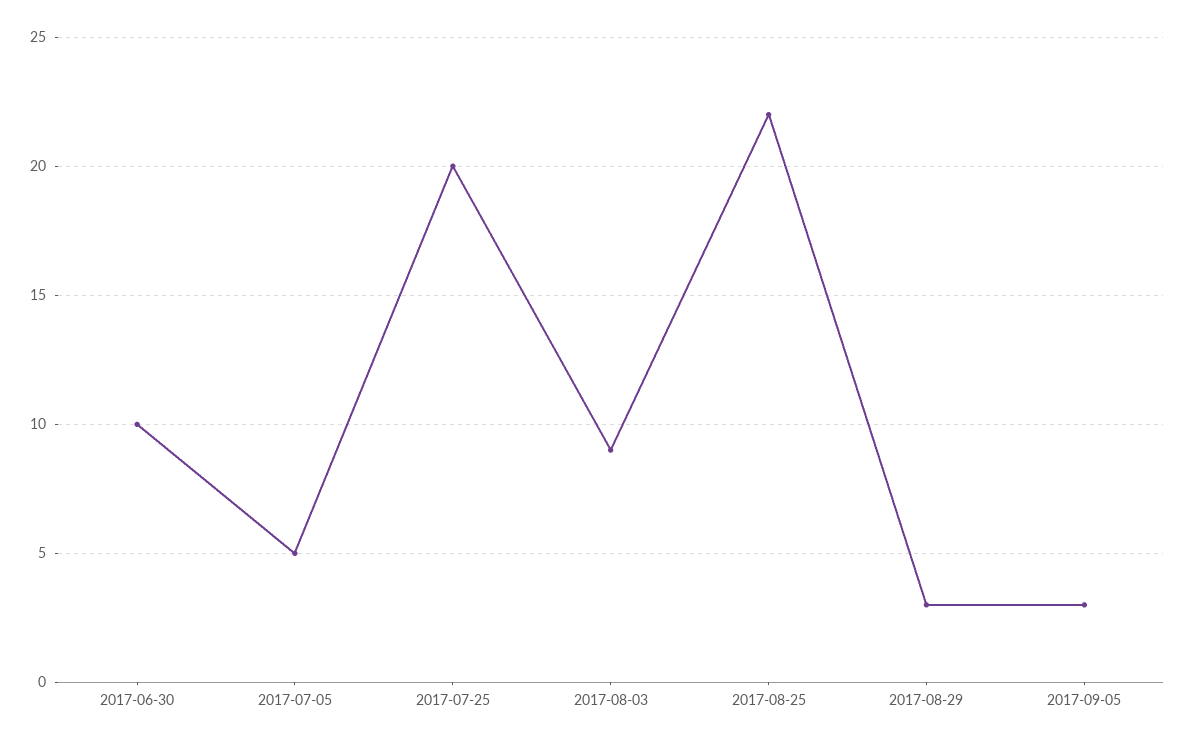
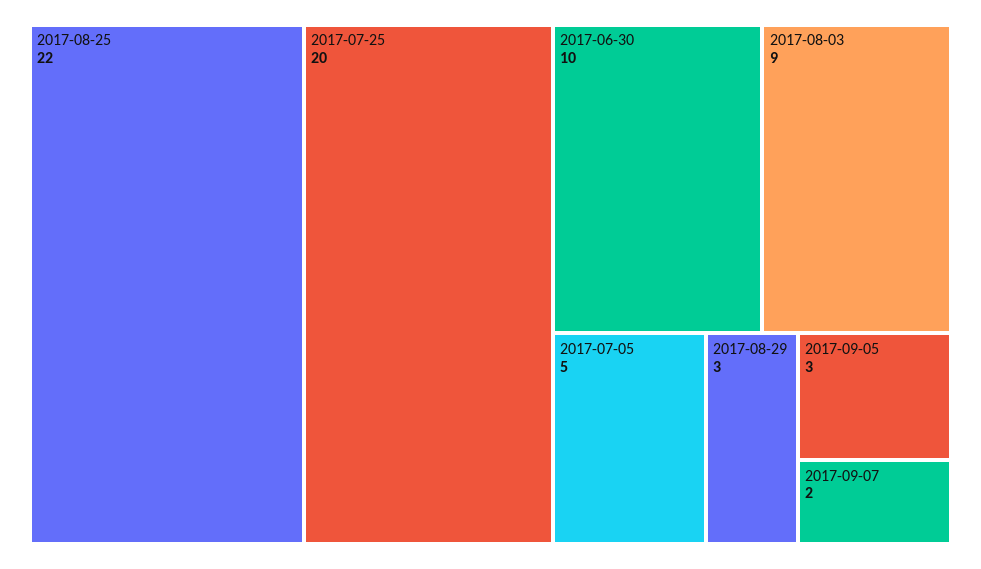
2017-09-07: none -> 2

